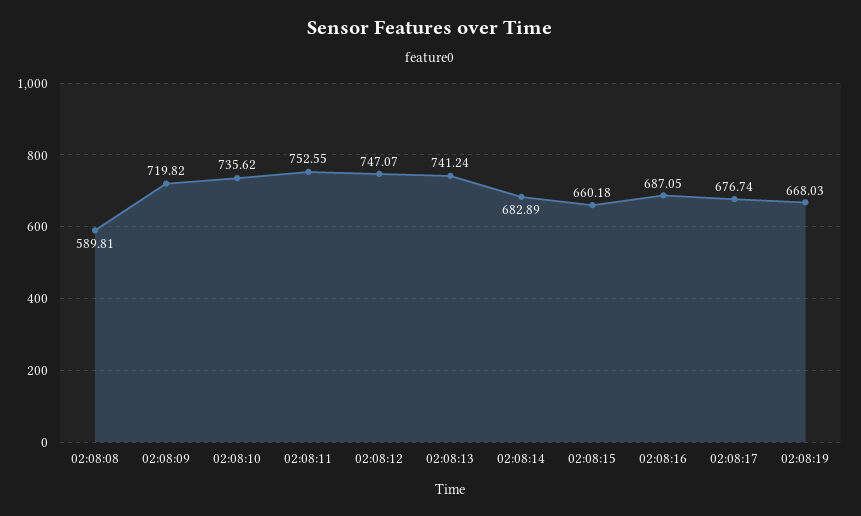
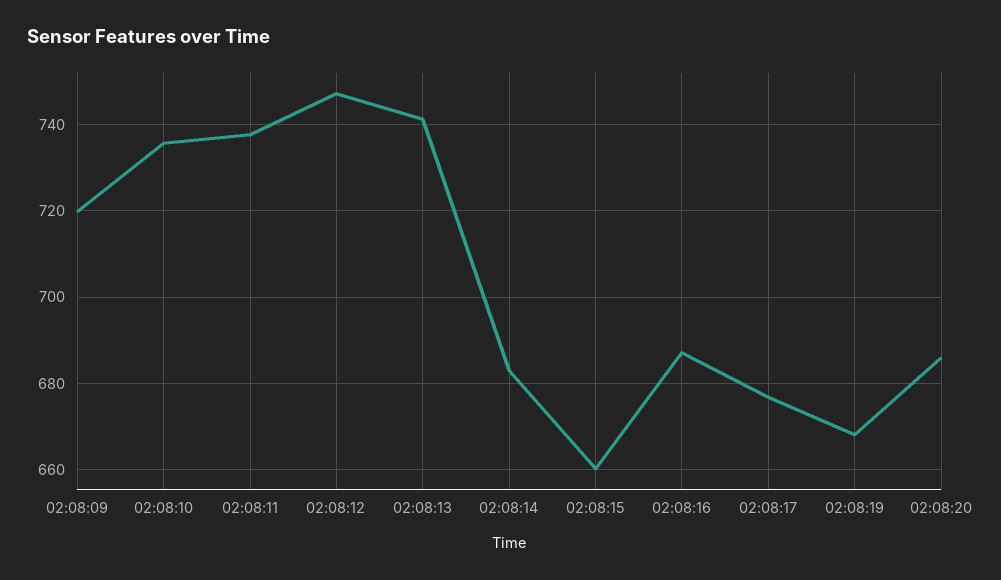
02:08:08: 589.81 -> none
02:08:11: 752.55 -> 738
02:08:20: none -> 686

